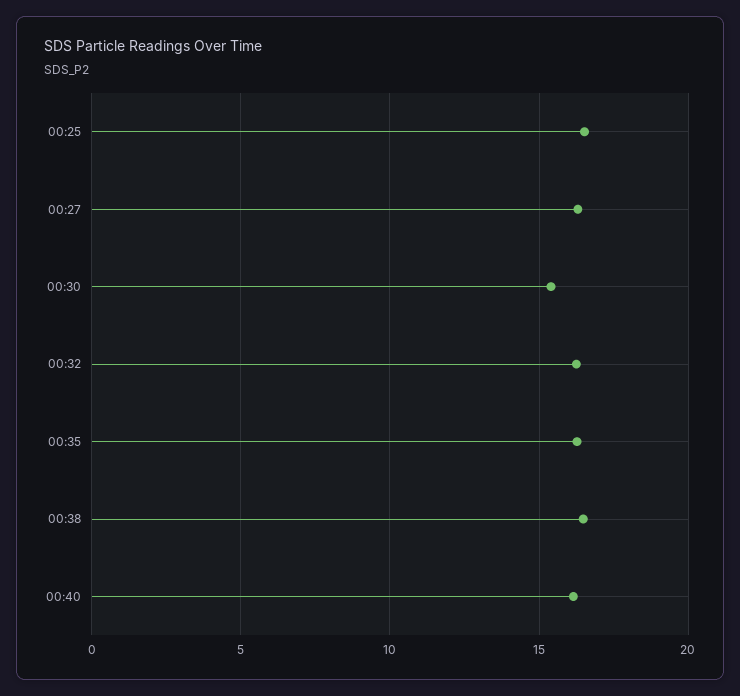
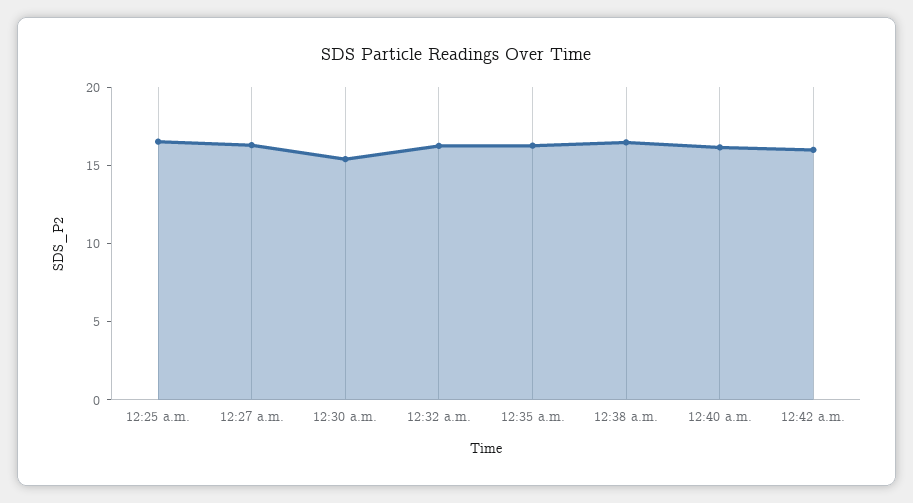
12:42 a.m.: none -> 16

